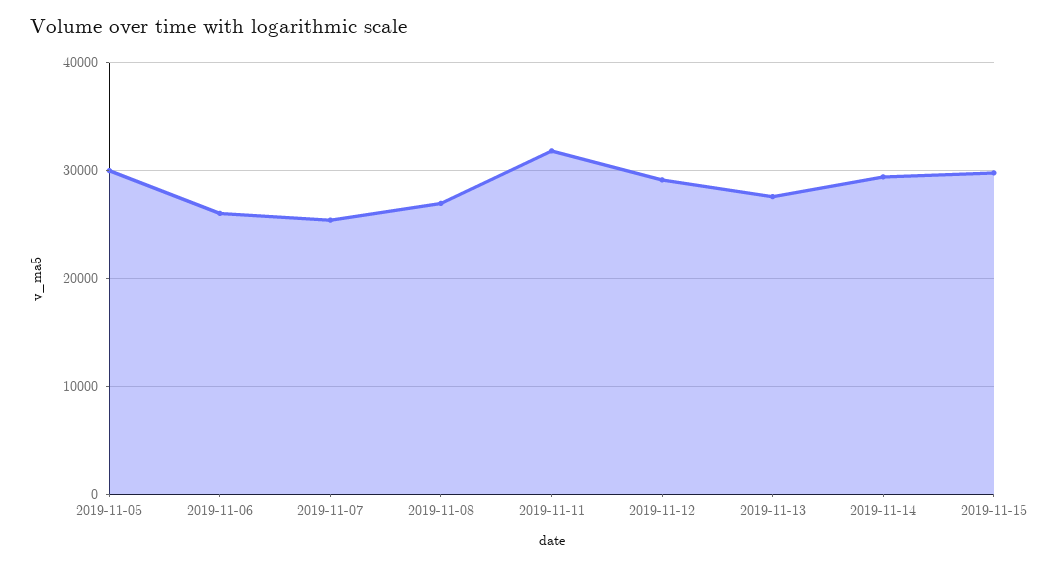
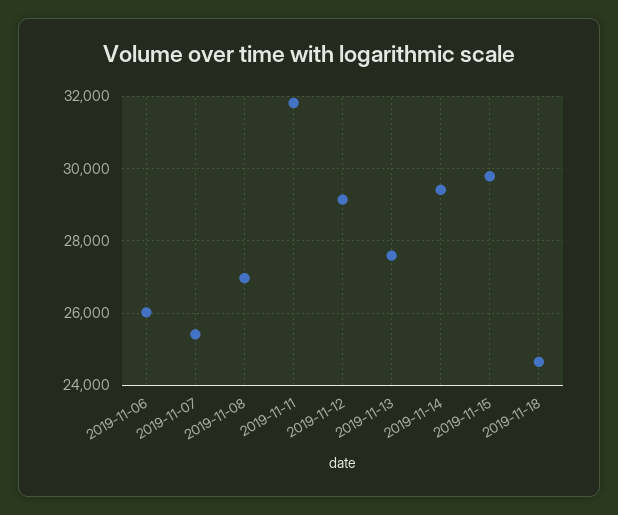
2019-11-05: 30000 -> none
2019-11-18: none -> 24600

